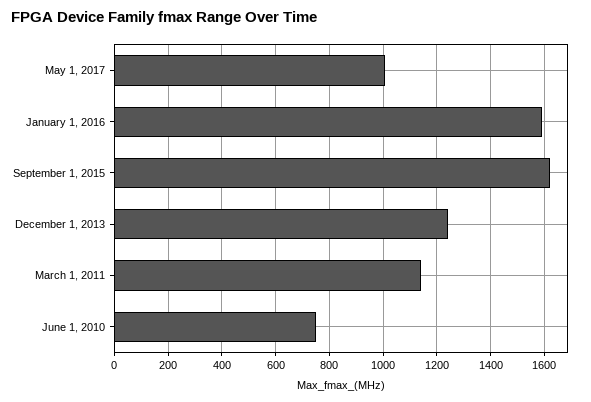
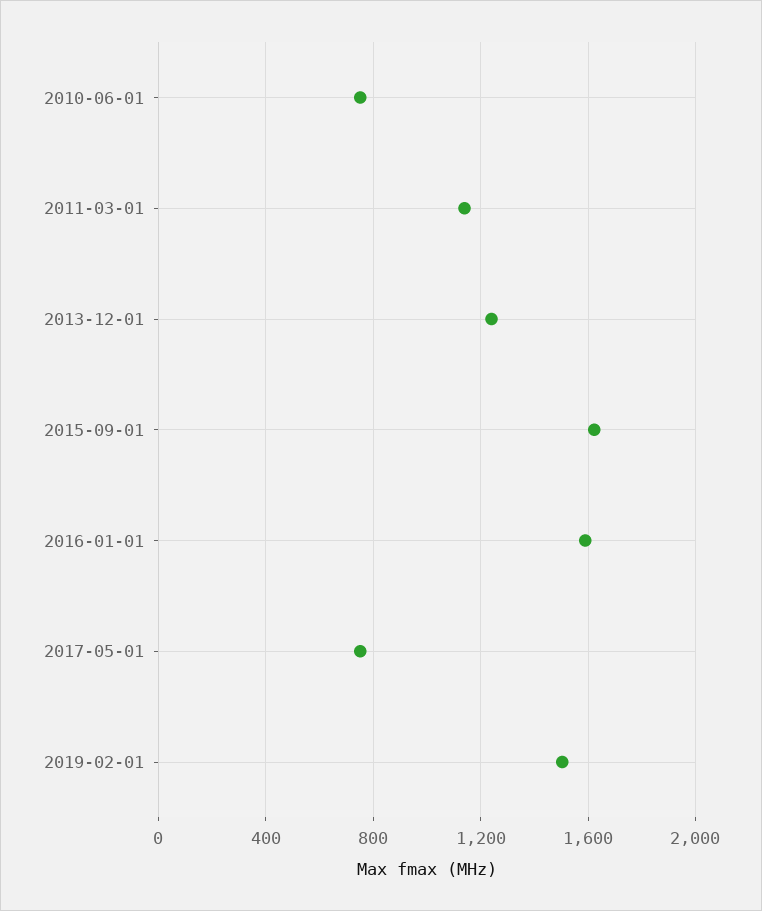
May 1, 2017: 1000 -> 750
2019-02-01: none -> 1500

